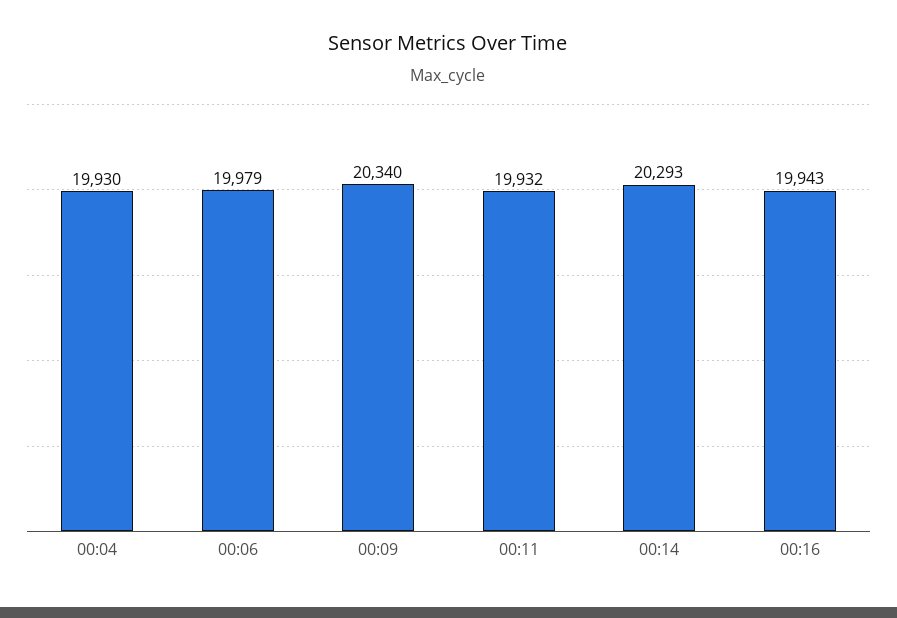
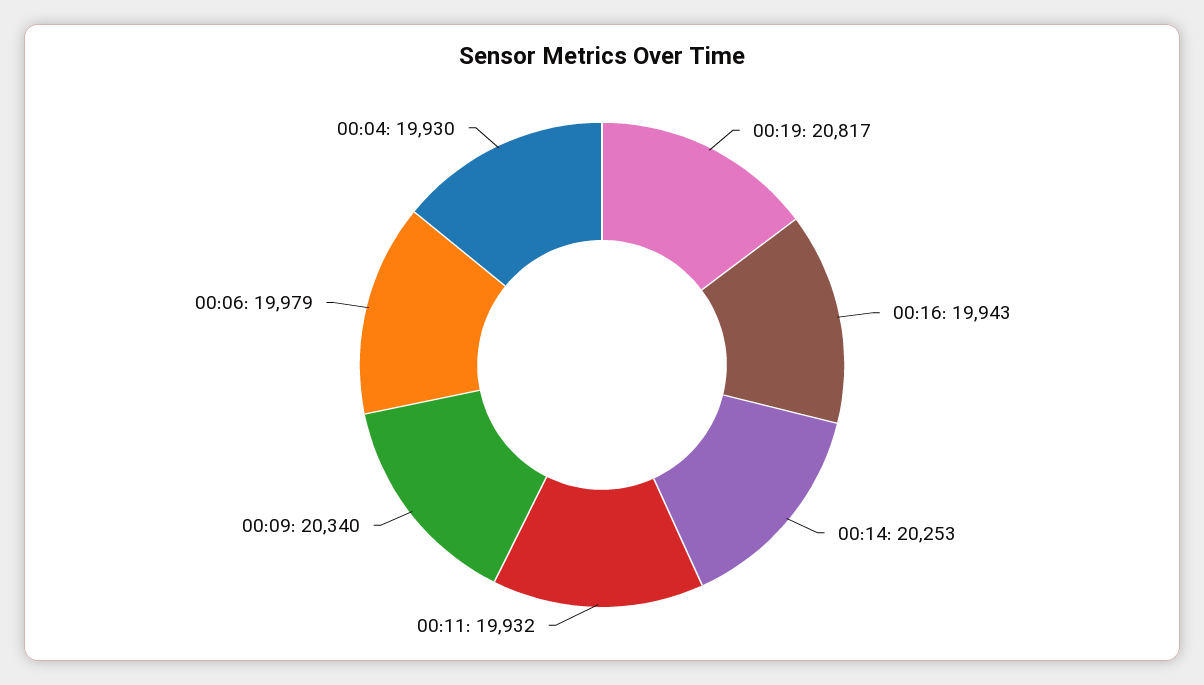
00:14: 20293 -> 20253
00:19: none -> 20817

